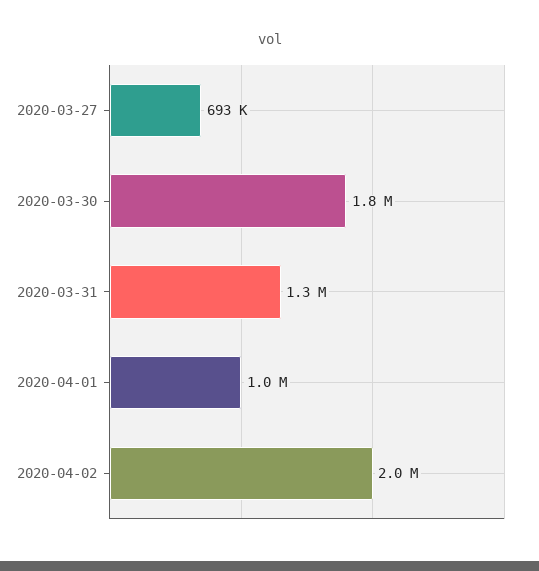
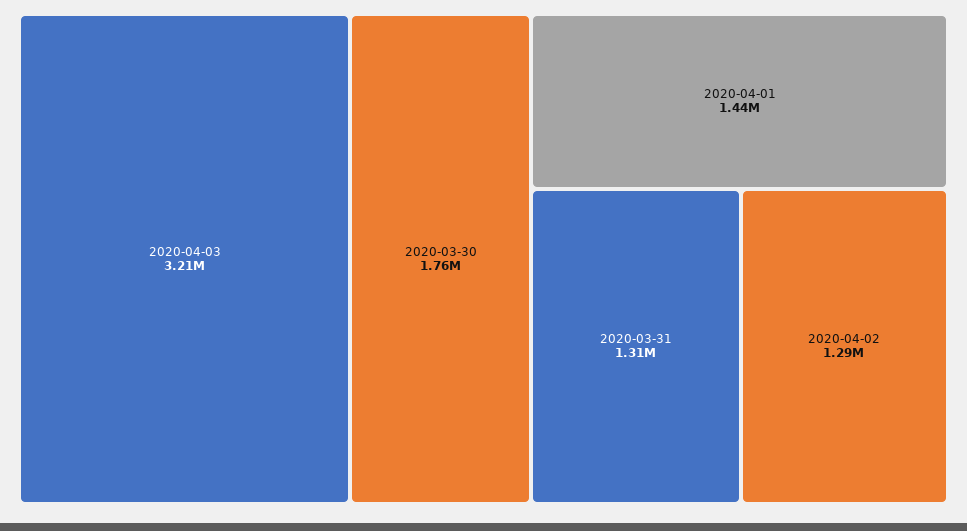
2020-03-27: 693000 -> none
2020-04-01: 1000000 -> 1440000
2020-04-02: 2000000 -> 1290000
2020-04-03: none -> 3210000

